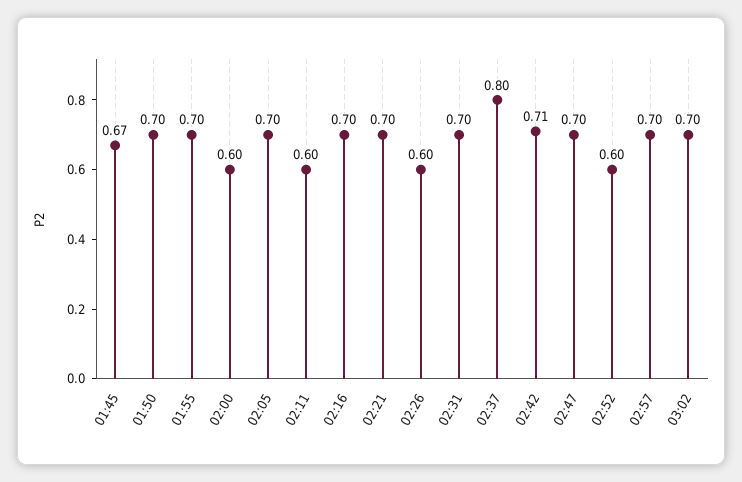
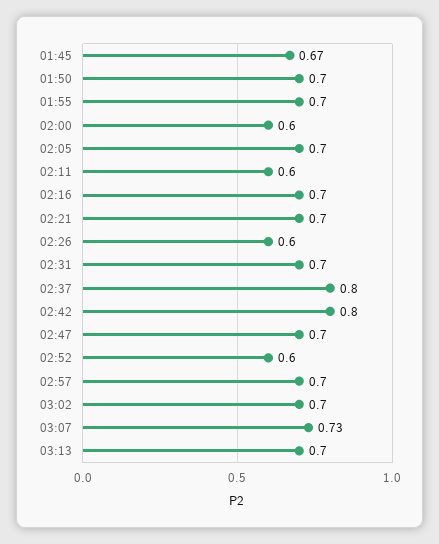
02:42: 0.71 -> 0.8
03:07: none -> 0.73
03:13: none -> 0.7

